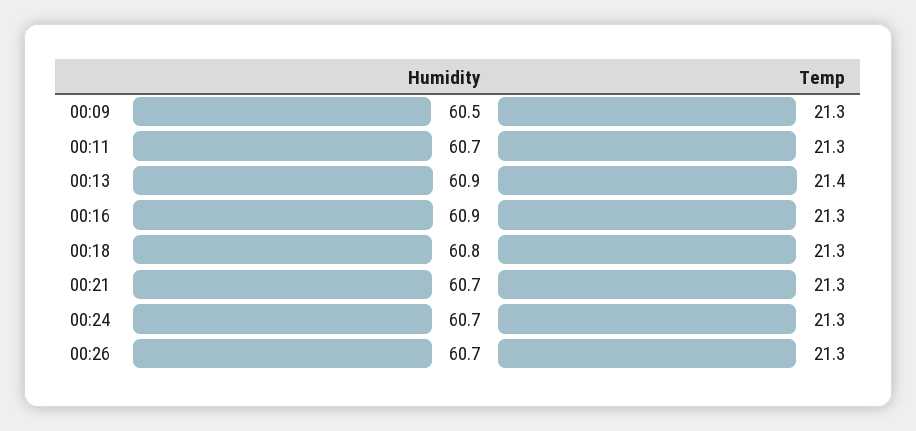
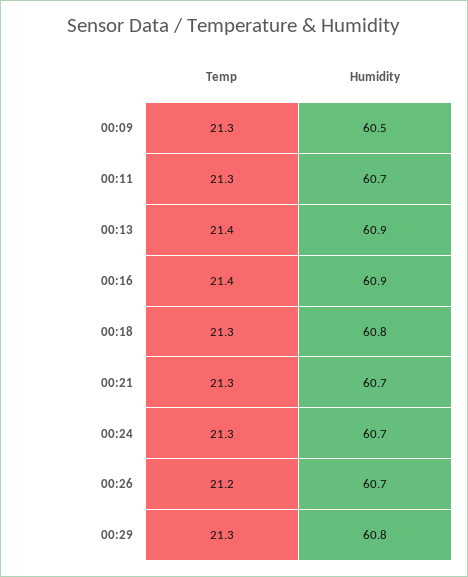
Temp, 00:16: 21.3 -> 21.4
Temp, 00:26: 21.3 -> 21.2
Temp, 00:29: none -> 21.3
Humidity, 00:29: none -> 60.8

